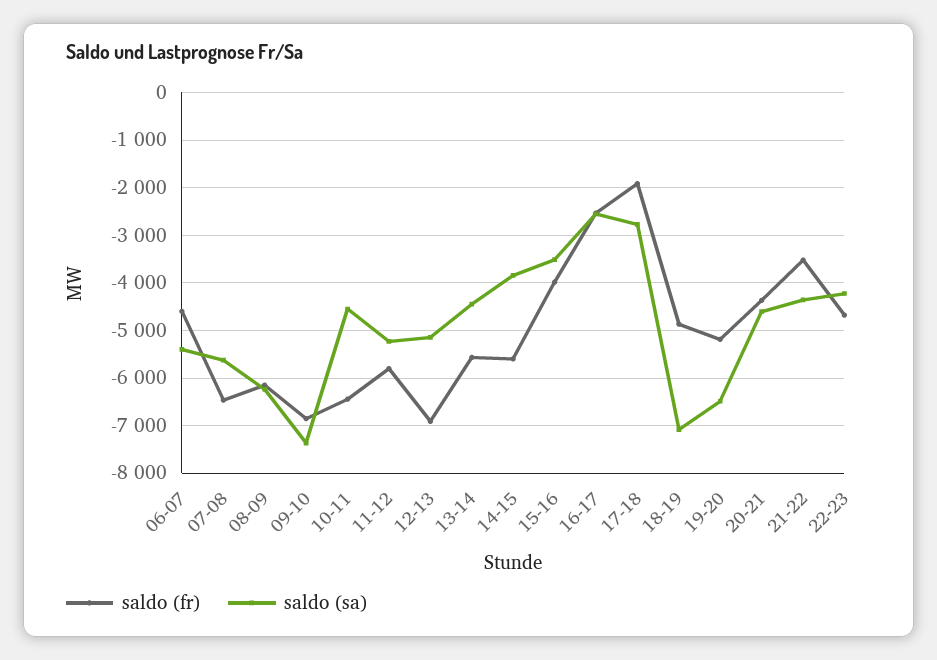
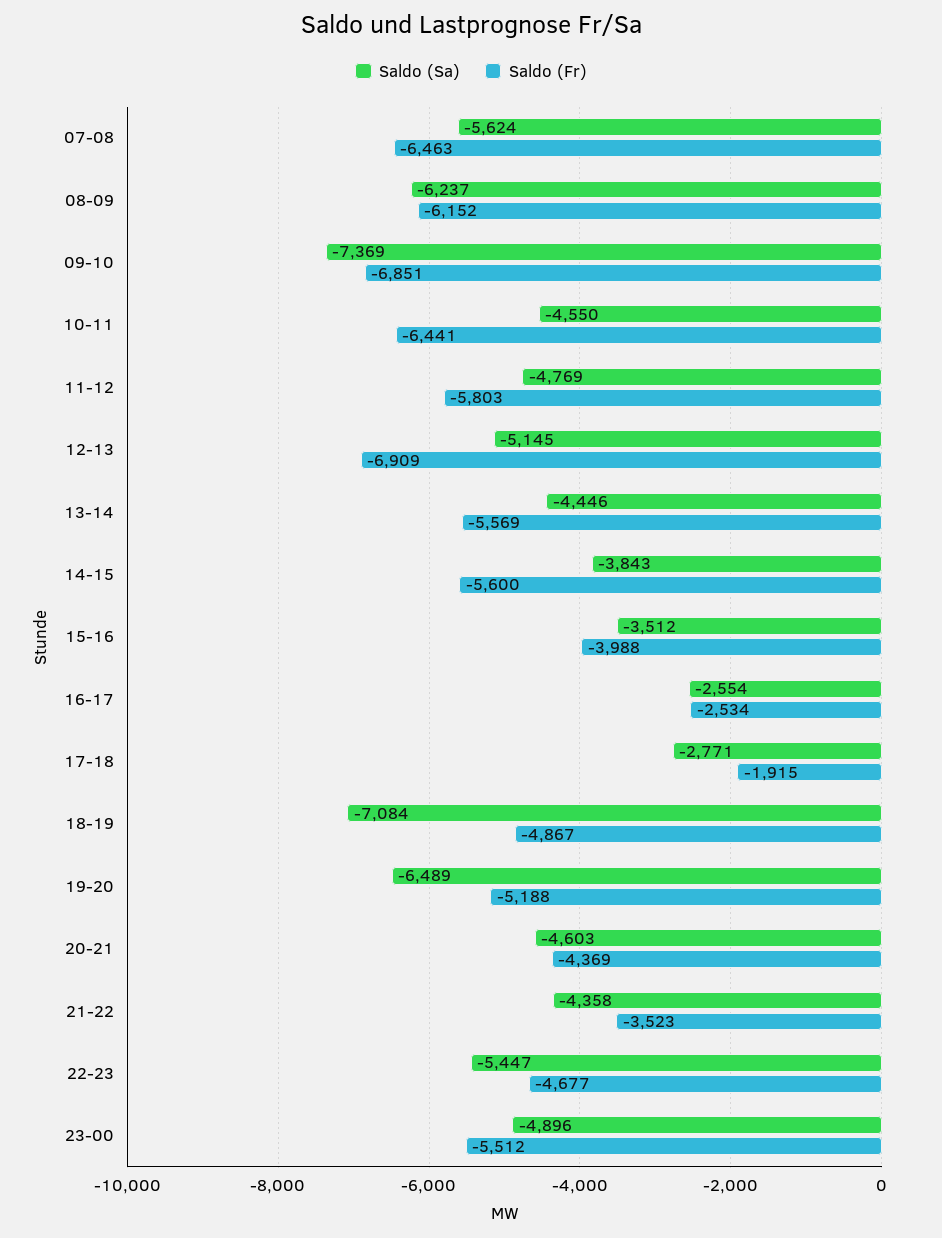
saldo (fr), 06-07: -4600 -> none
saldo (sa), 06-07: -5400 -> none
saldo (sa), 11-12: -5200 -> -4769
saldo (sa), 22-23: -4200 -> -5447
saldo (sa), 23-00: none -> -4896
saldo (fr), 23-00: none -> -5512

